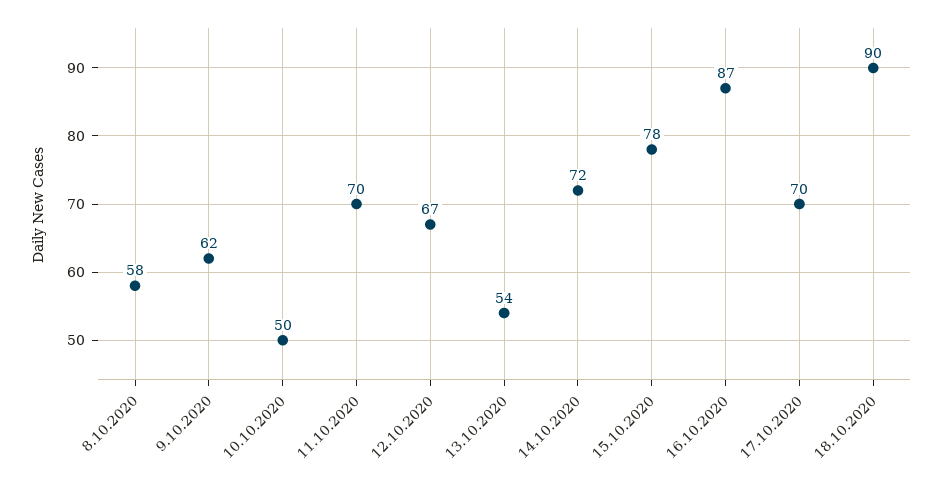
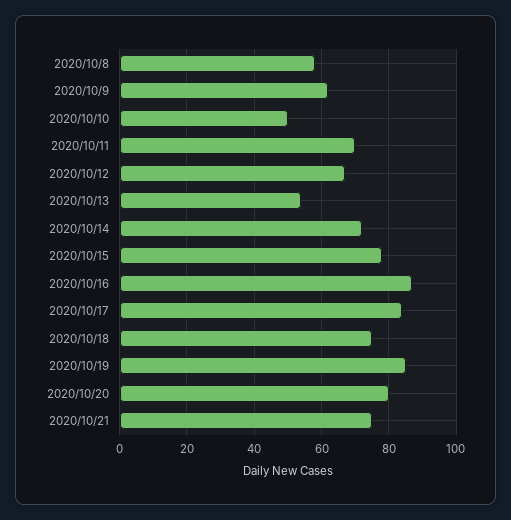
17.10.2020: 70 -> 85
18.10.2020: 90 -> 75
2020/10/19: none -> 85
2020/10/20: none -> 80
2020/10/21: none -> 75

